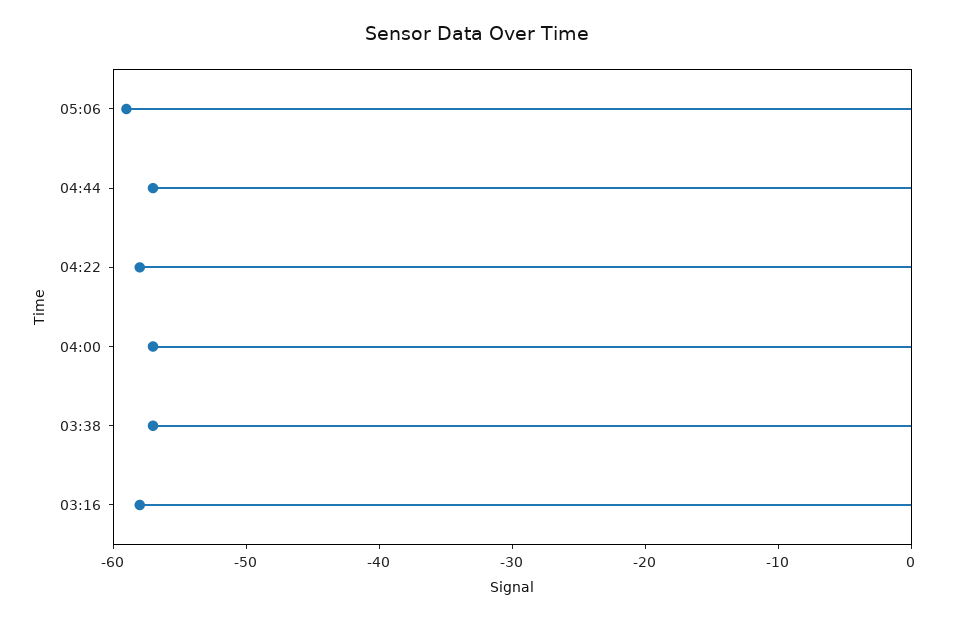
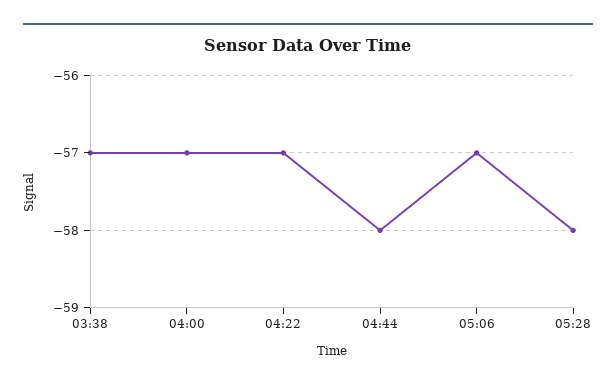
05:06: -59 -> -57
04:44: -57 -> -58
04:22: -58 -> -57
03:16: -58 -> none
05:28: none -> -58

